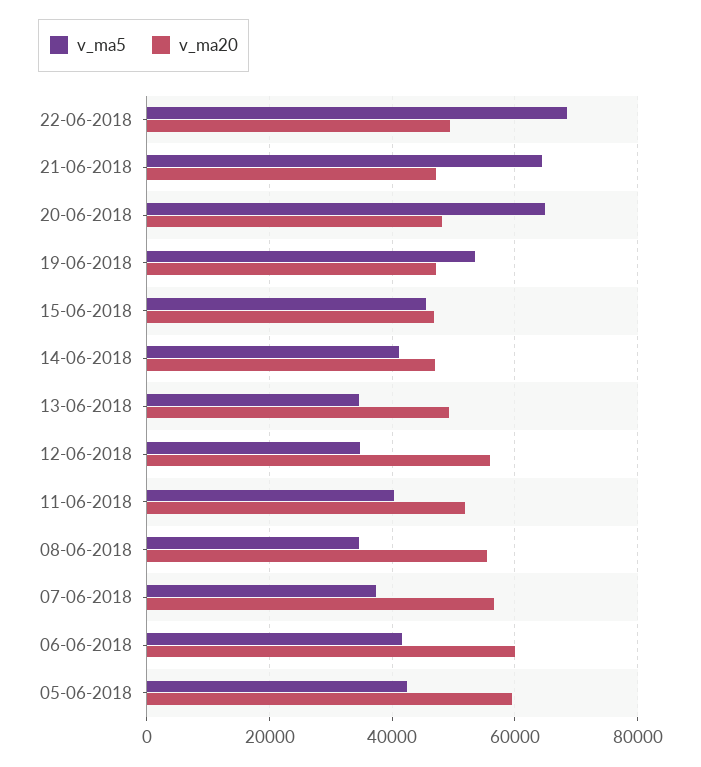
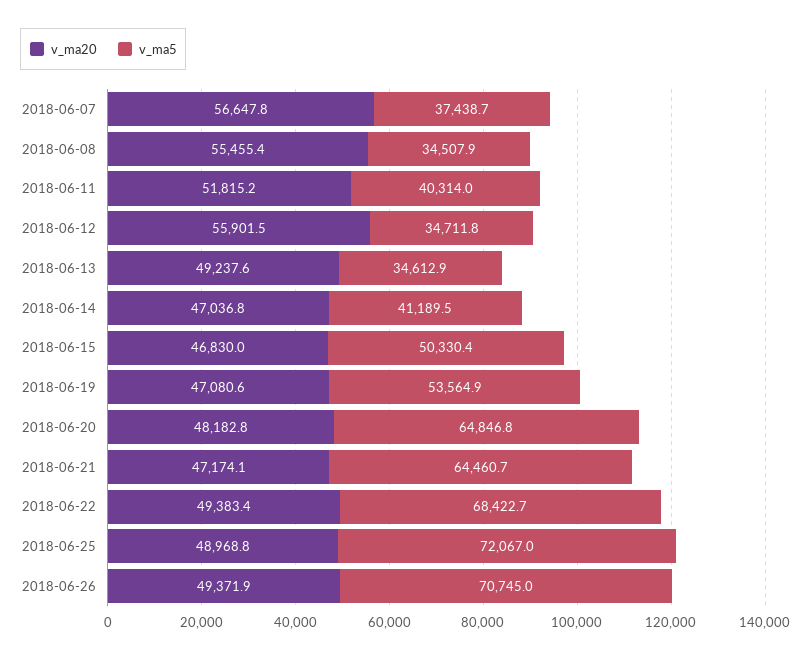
v_ma5, 15-06-2018: 46000 -> 50330.4
v_ma5, 06-06-2018: 42000 -> none
v_ma20, 06-06-2018: 60000 -> none
v_ma5, 05-06-2018: 42000 -> none
v_ma20, 05-06-2018: 60000 -> none
v_ma20, 2018-06-25: none -> 48968.8
v_ma5, 2018-06-25: none -> 72067
v_ma20, 2018-06-26: none -> 49371.9
v_ma5, 2018-06-26: none -> 70745

